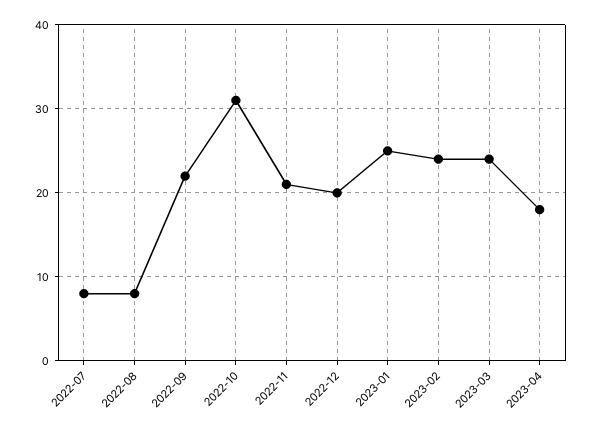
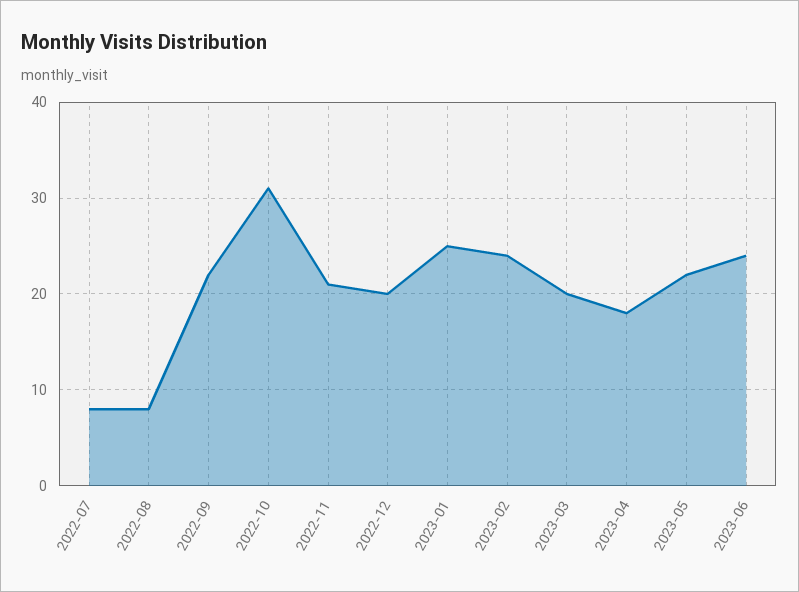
2023-03: 24 -> 20
2023-05: none -> 22
2023-06: none -> 24

